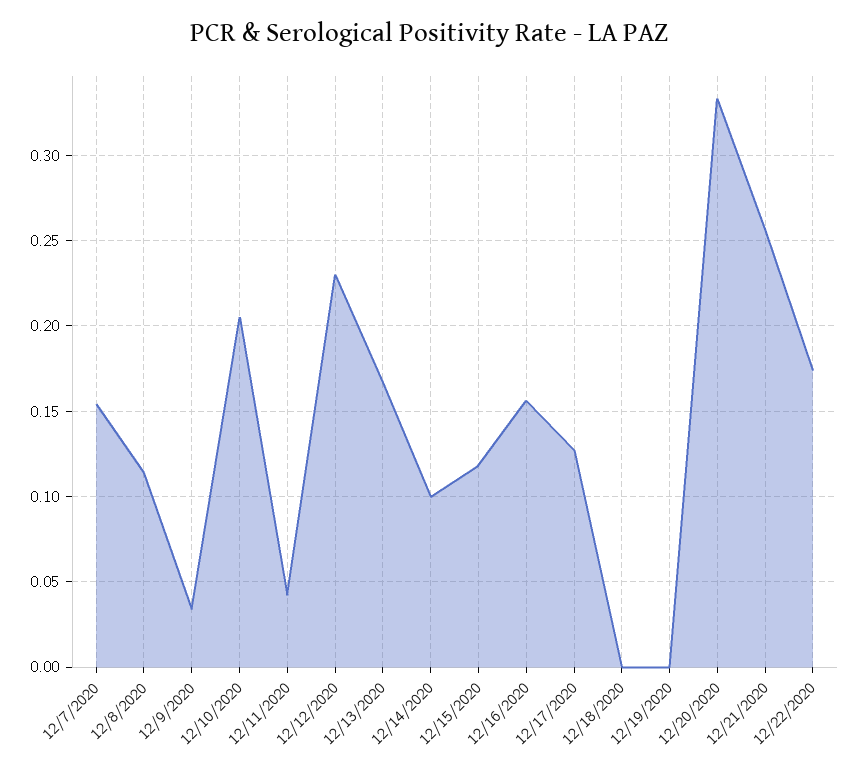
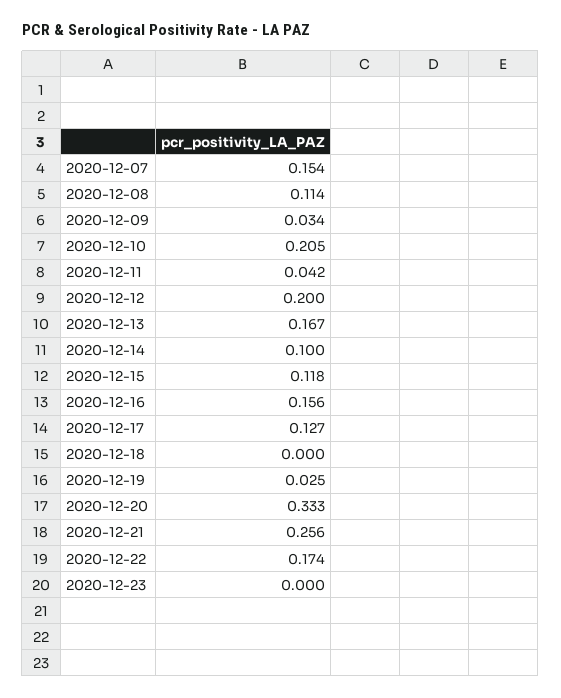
12/12/2020: 0.23 -> 0.2
12/19/2020: 0 -> 0.025
2020-12-23: none -> 0

